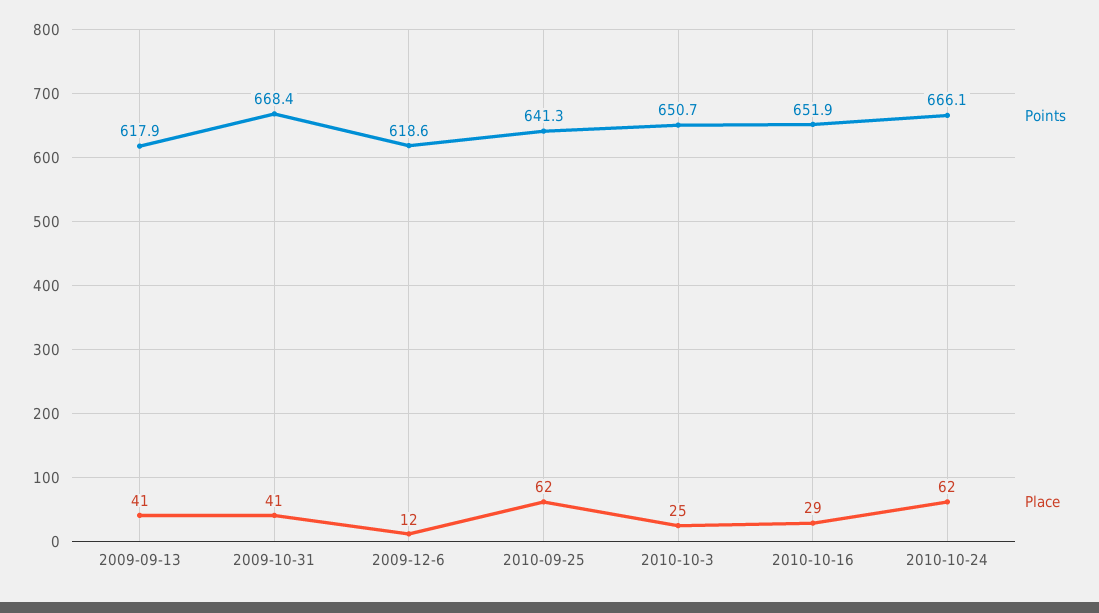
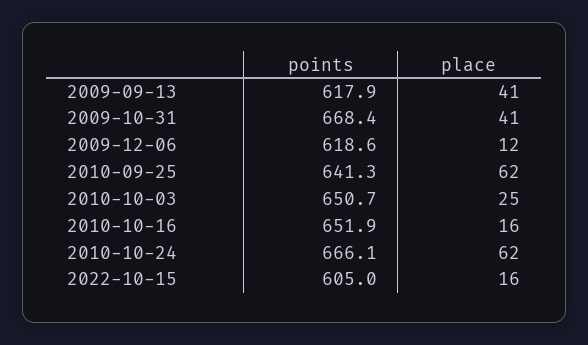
Place, 2010-10-16: 29 -> 16
Points, 2022-10-15: none -> 605
Place, 2022-10-15: none -> 16

